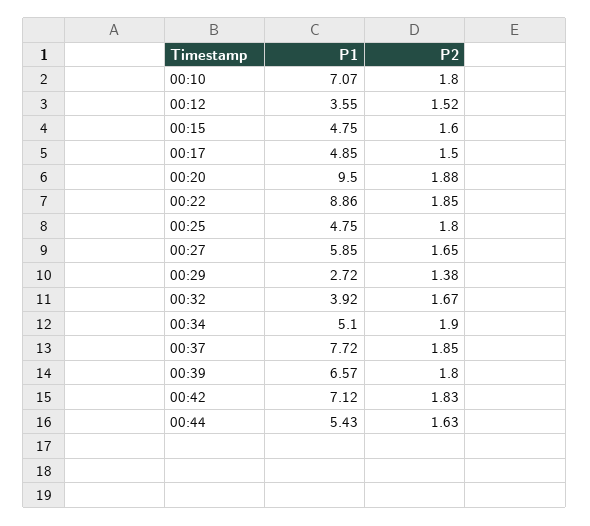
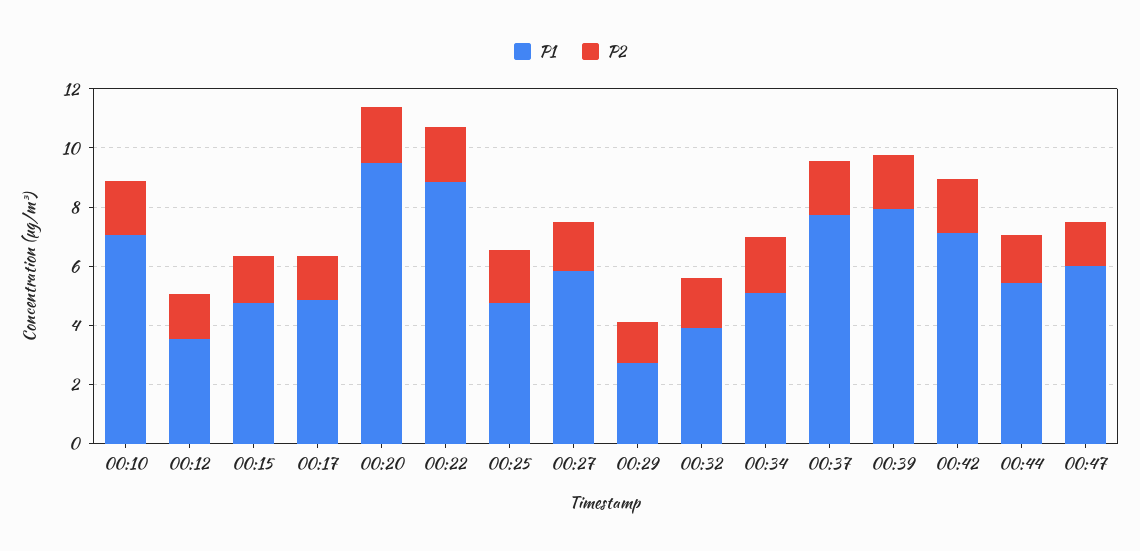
P1, 00:39: 6.57 -> 8
P1, 00:47: none -> 6
P2, 00:47: none -> 1.5

